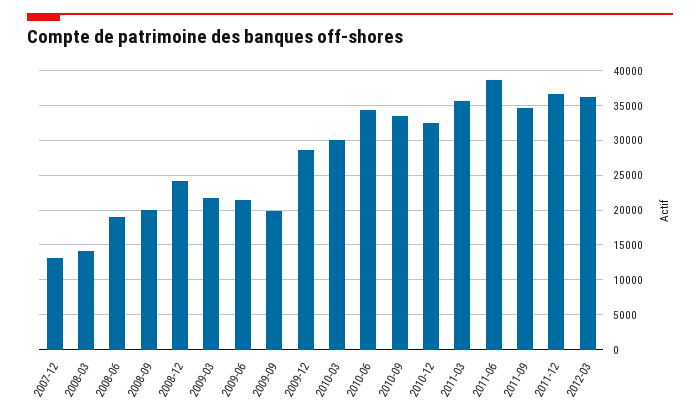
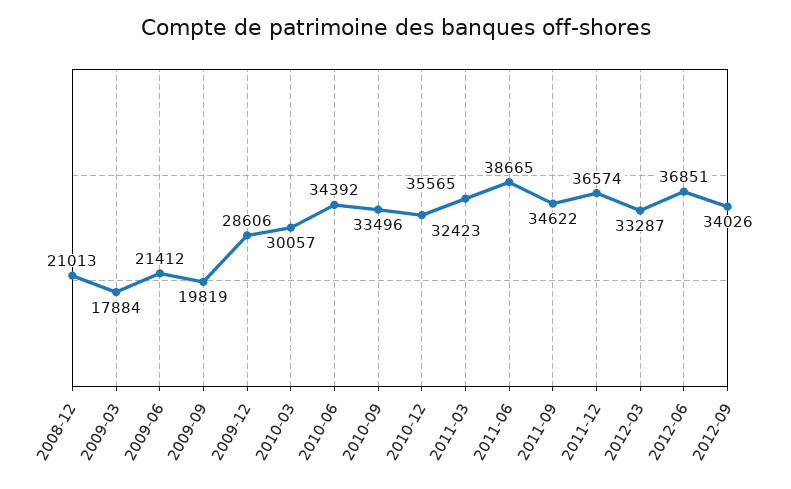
2007-12: 13000 -> none
2008-03: 14000 -> none
2008-06: 19000 -> none
2008-09: 20000 -> none
2008-12: 24000 -> 21013
2009-03: 22000 -> 17884
2012-03: 36000 -> 33287
2012-06: none -> 36851
2012-09: none -> 34026

